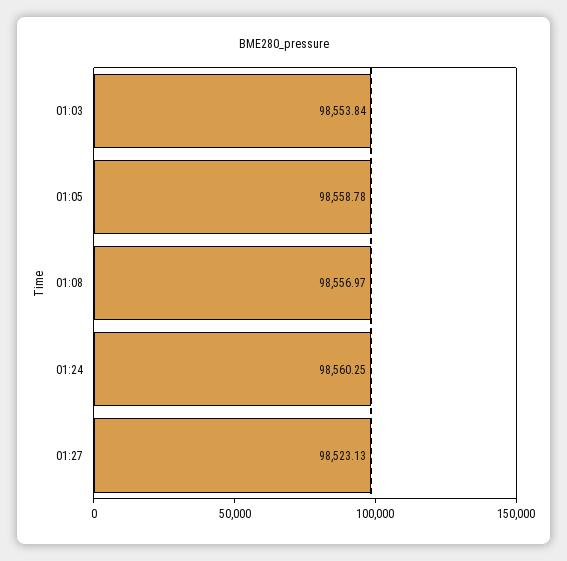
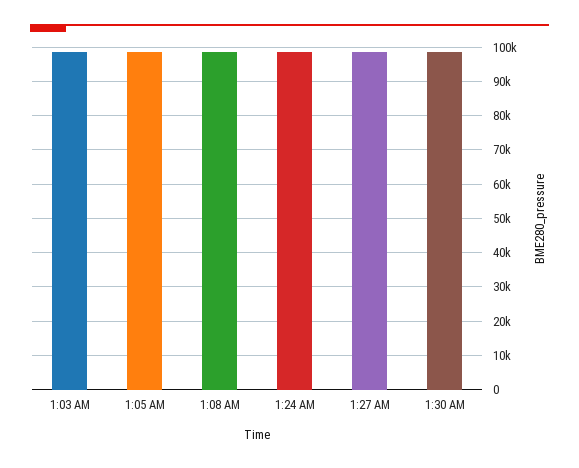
1:30 AM: none -> 98000

